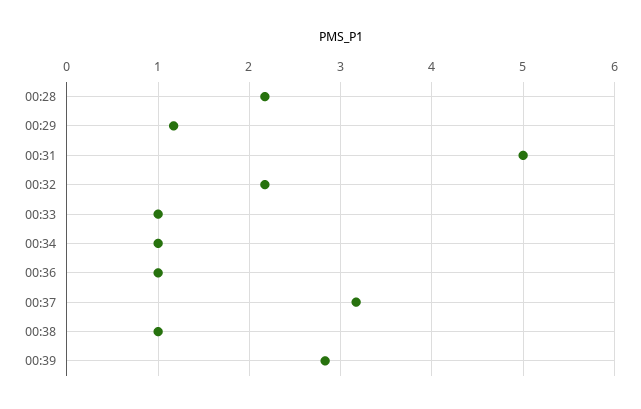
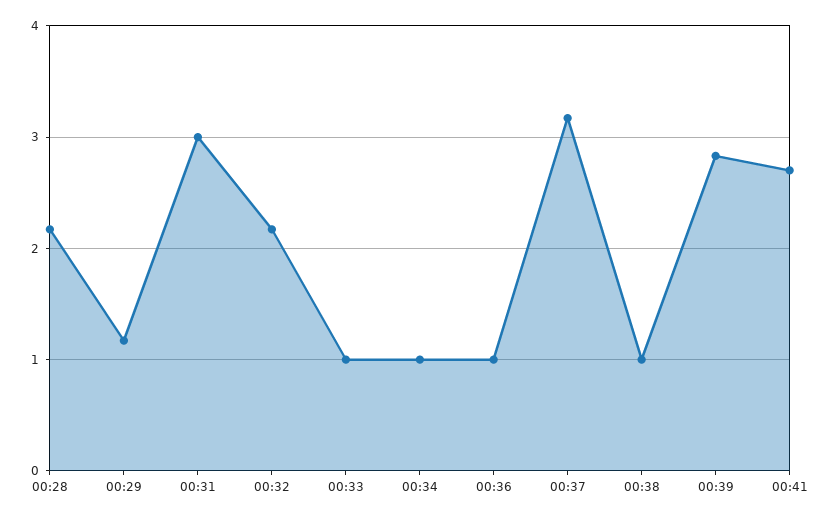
00:31: 5 -> 3
00:41: none -> 2.7

